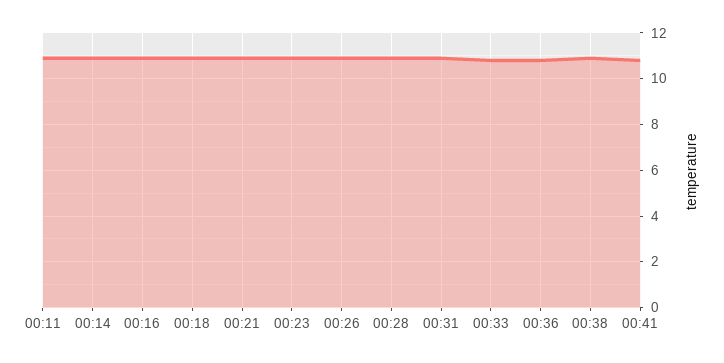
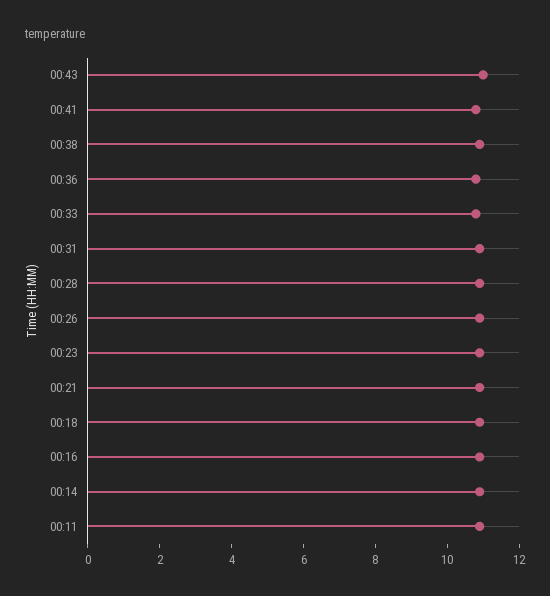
00:43: none -> 11

